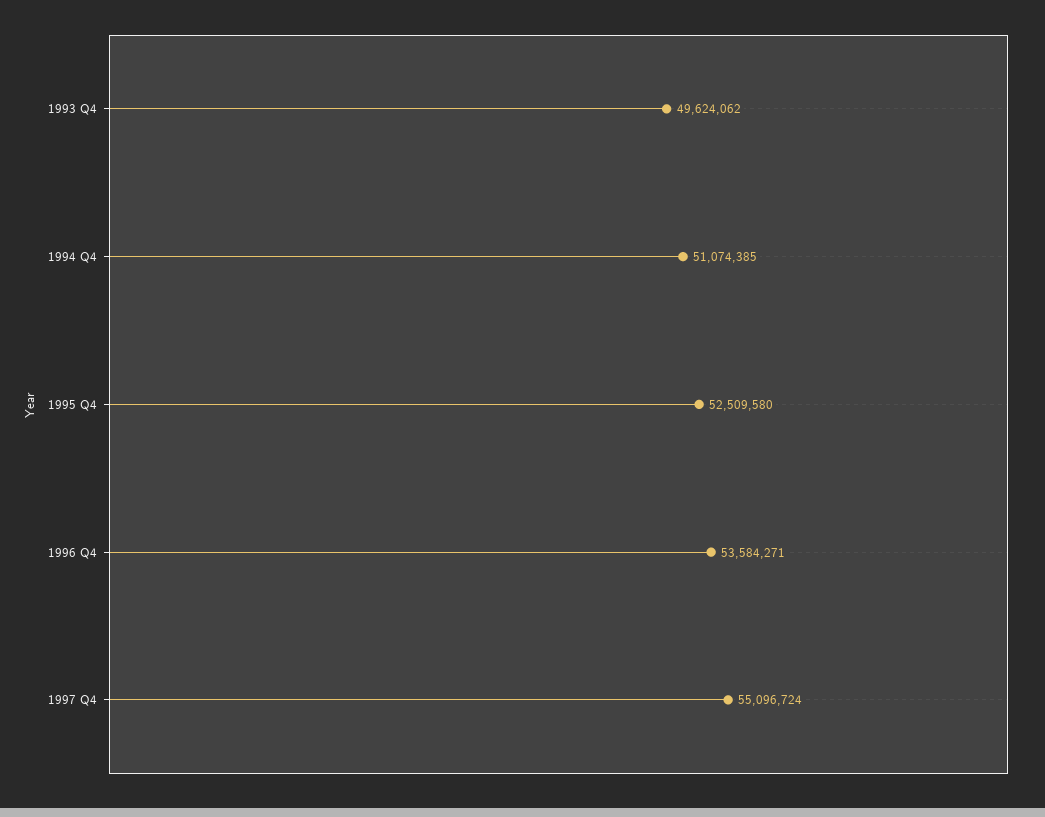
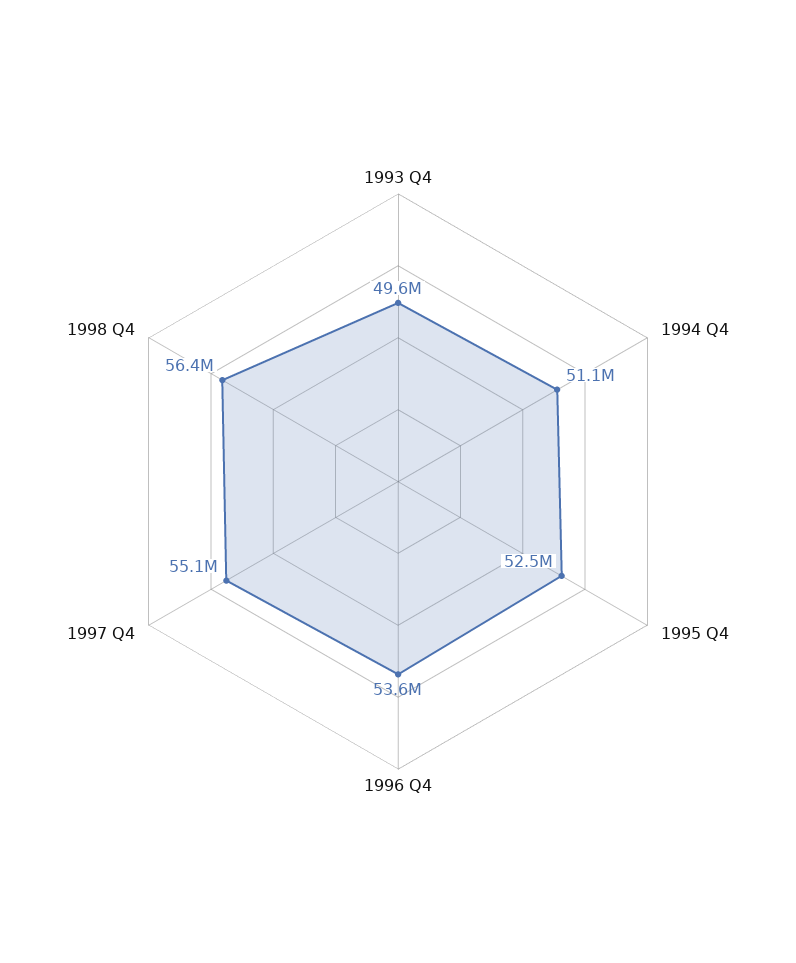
1998 Q4: none -> 56400000

